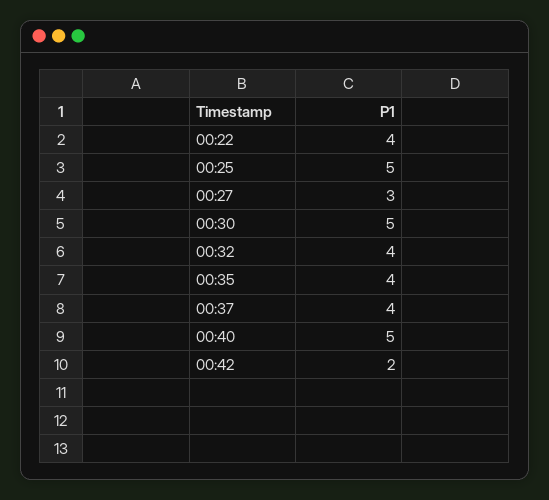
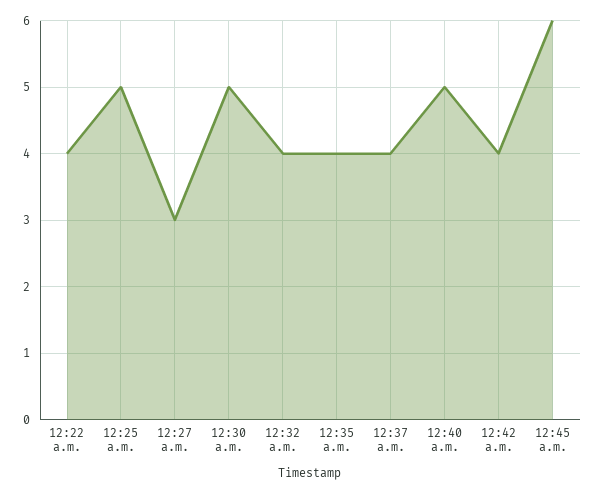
00:42: 2 -> 4
12:45 a.m.: none -> 6

